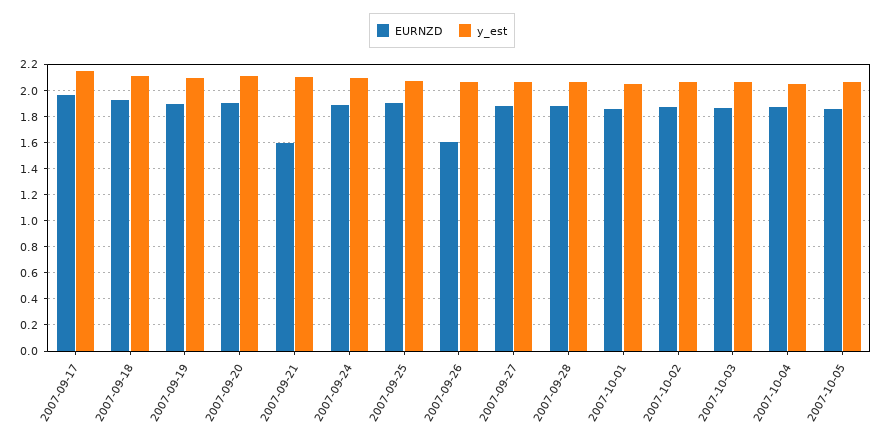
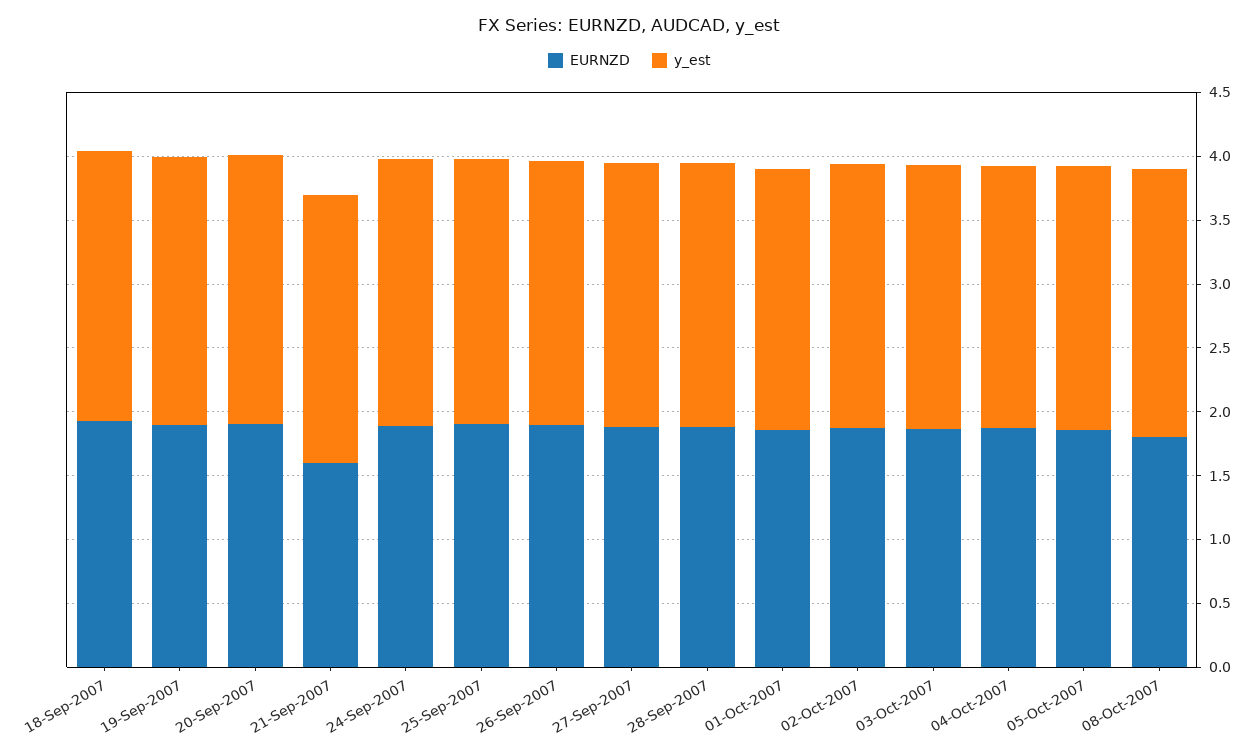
EURNZD, 2007-09-17: 1.95 -> none
y_est, 2007-09-17: 2.15 -> none
EURNZD, 2007-09-26: 1.6 -> 1.9
EURNZD, 08-Oct-2007: none -> 1.8
y_est, 08-Oct-2007: none -> 2.1

